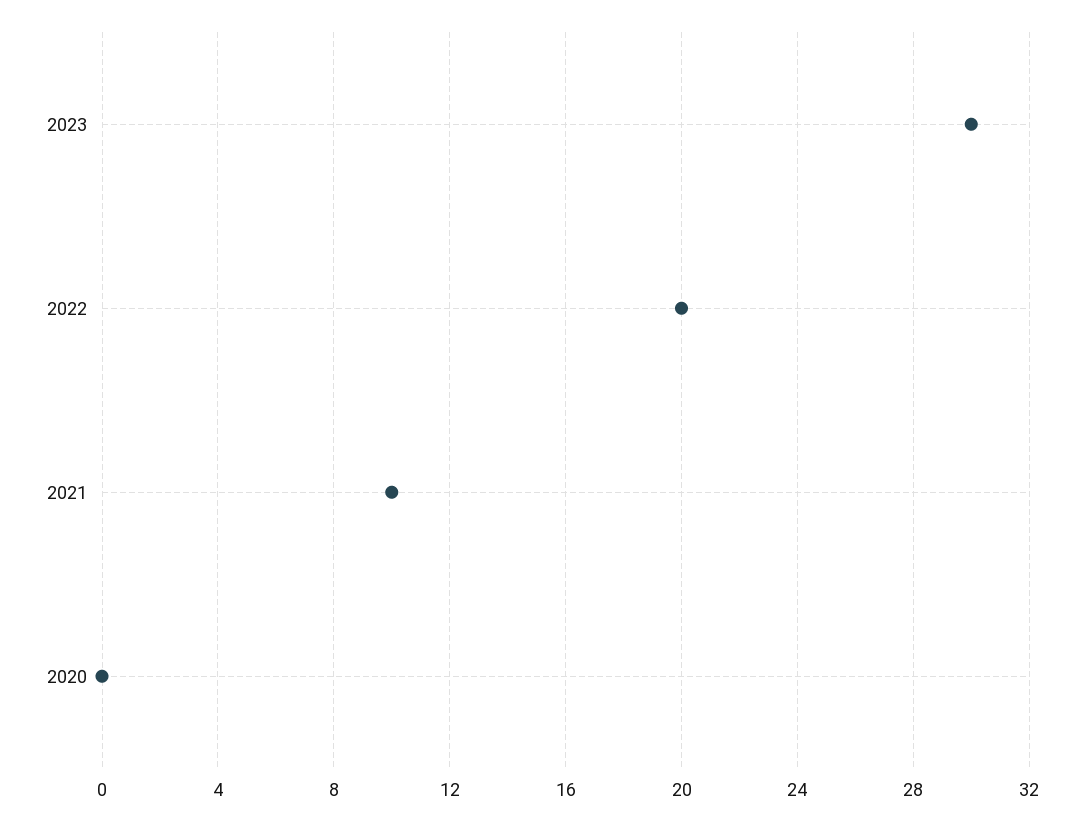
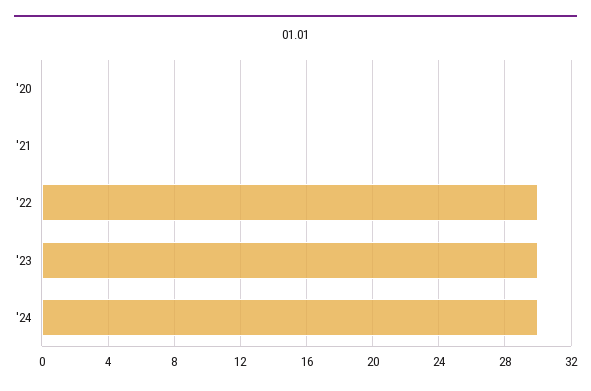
2022: 20 -> 30
2021: 10 -> 0
'24: none -> 30

